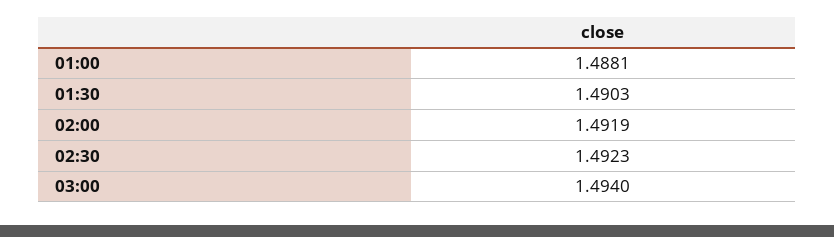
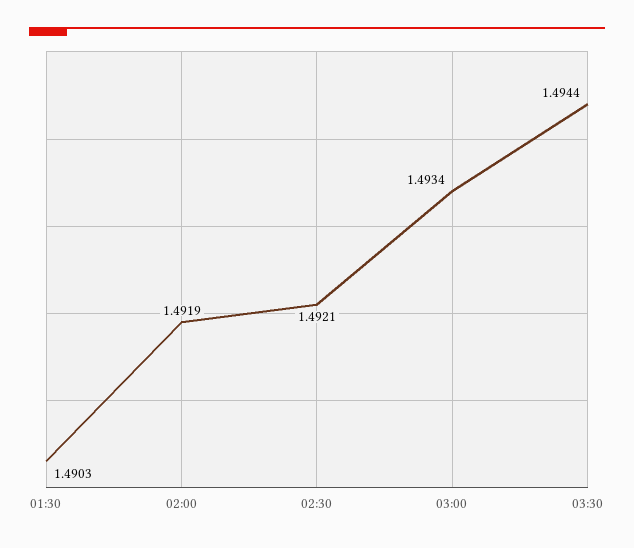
01:00: 1.4881 -> none
02:30: 1.4923 -> 1.4921
03:00: 1.494 -> 1.4934
03:30: none -> 1.4944

